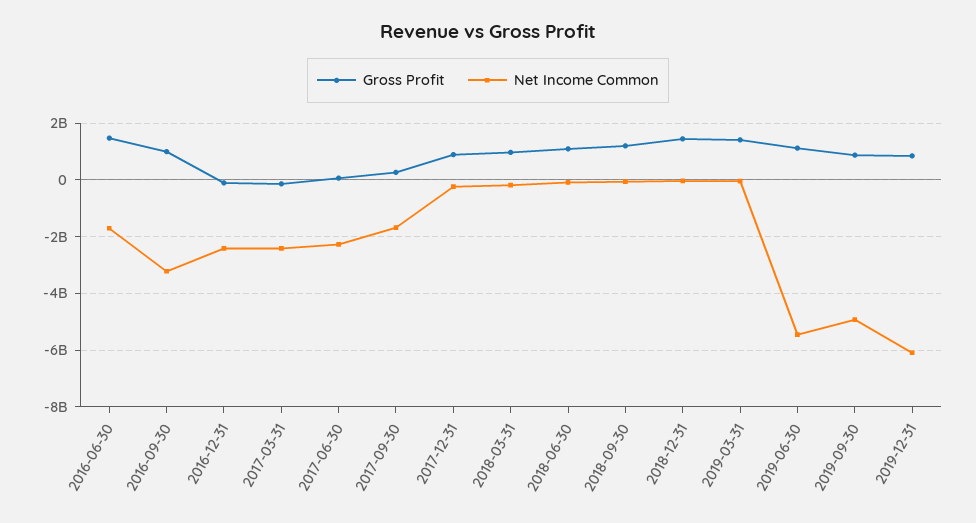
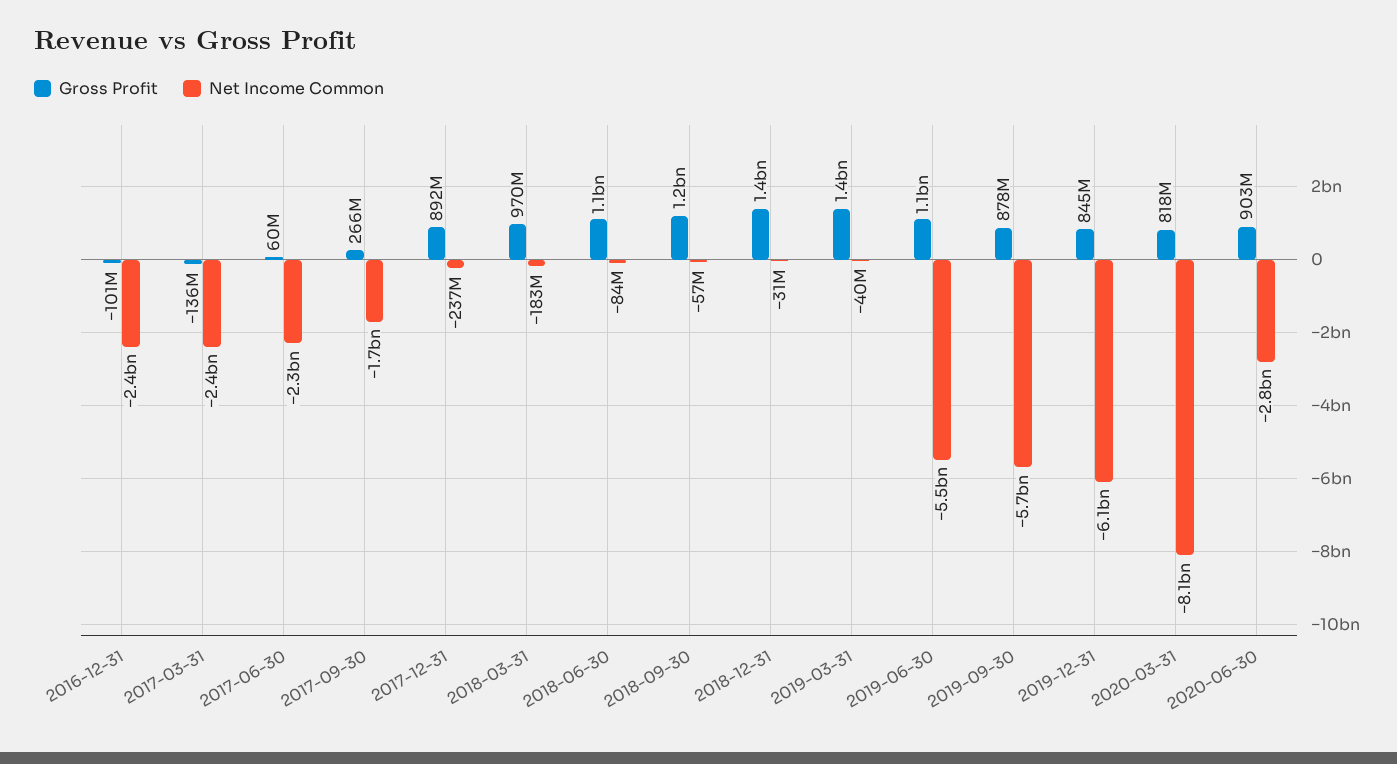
Gross Profit, 2016-06-30: 1500000000 -> none
Net Income Common, 2016-06-30: -1750000000 -> none
Gross Profit, 2016-09-30: 1000000000 -> none
Net Income Common, 2016-09-30: -3250000000 -> none
Net Income Common, 2019-09-30: -5000000000 -> -5700000000
Gross Profit, 2020-03-31: none -> 818000000
Net Income Common, 2020-03-31: none -> -8100000000
Gross Profit, 2020-06-30: none -> 903000000
Net Income Common, 2020-06-30: none -> -2800000000

